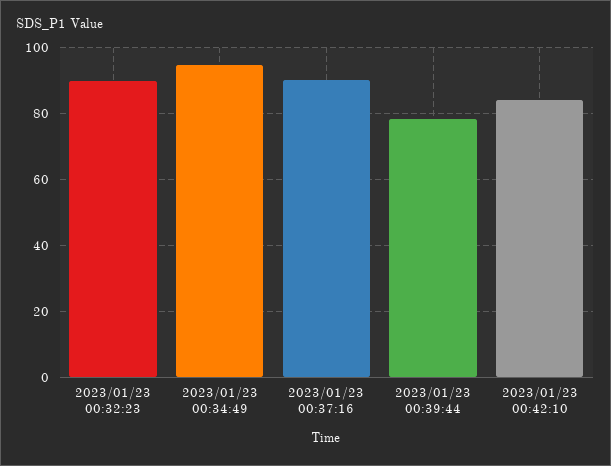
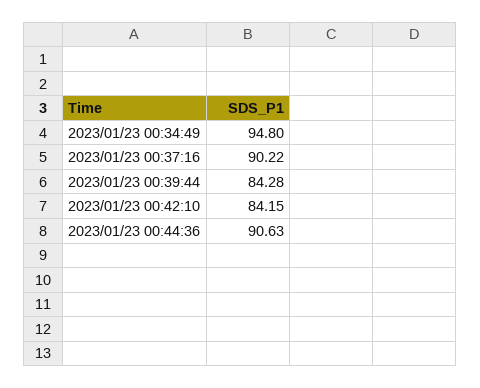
2023/01/23 00:32:23: 90 -> none
2023/01/23 00:39:44: 78 -> 84.28
2023/01/23 00:44:36: none -> 90.63

